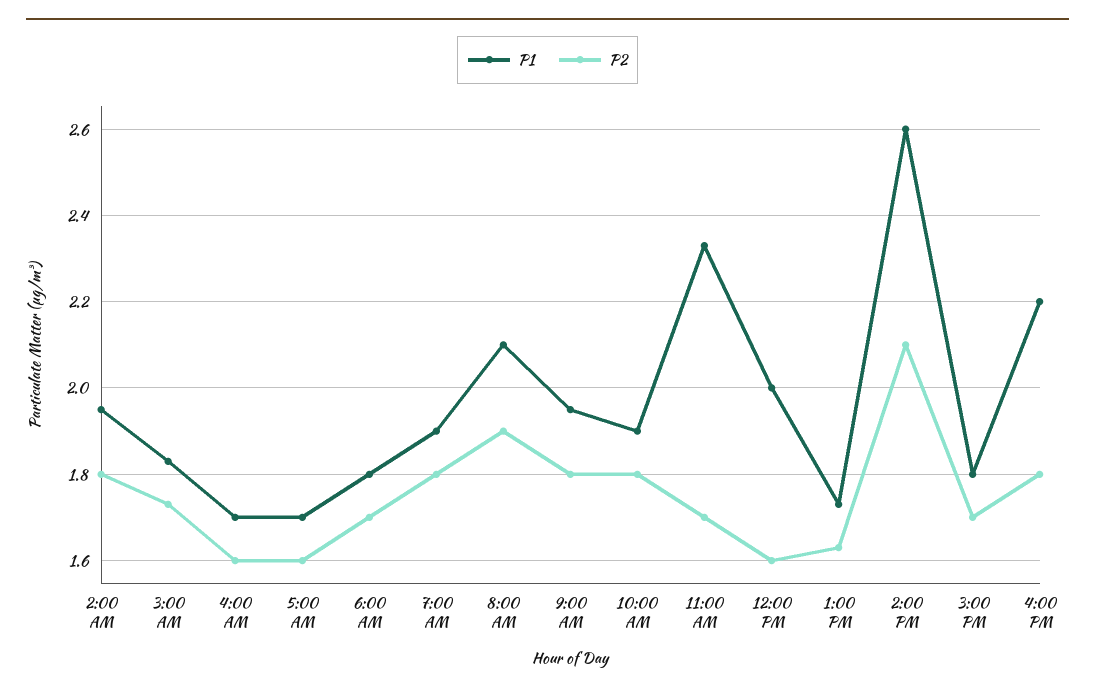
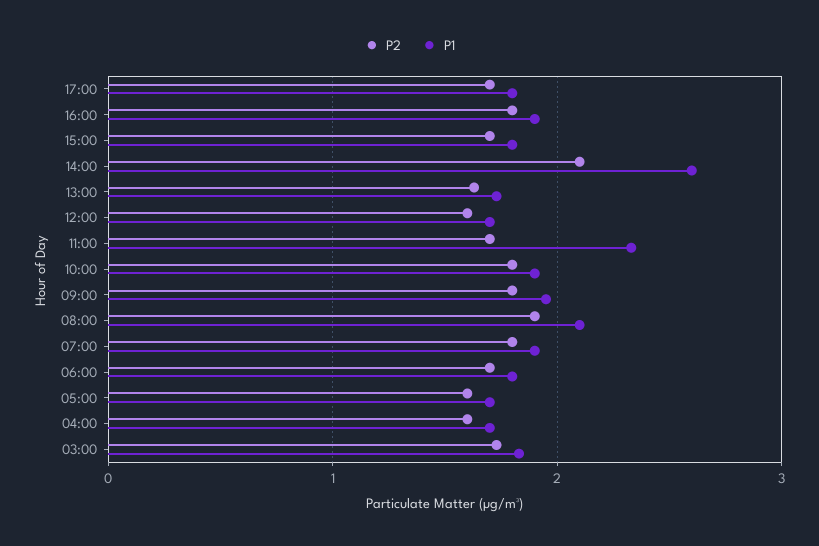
P1, 2:00 AM: 1.95 -> none
P2, 2:00 AM: 1.8 -> none
P1, 12:00 PM: 2 -> 1.7
P1, 4:00 PM: 2.2 -> 1.9
P2, 17:00: none -> 1.7
P1, 17:00: none -> 1.8

